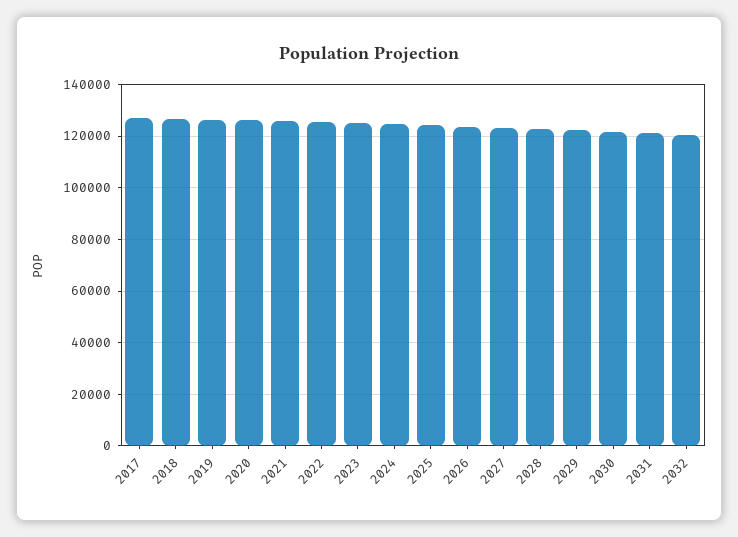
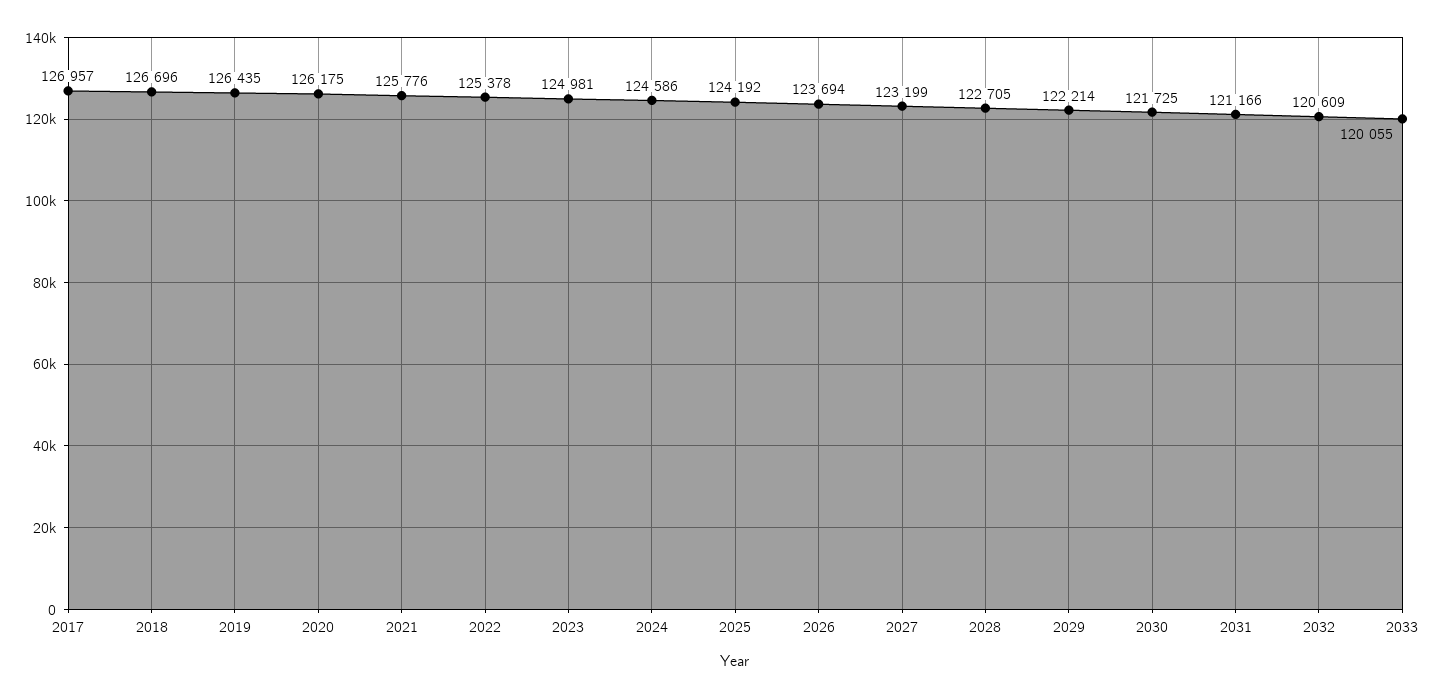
2033: none -> 120055

